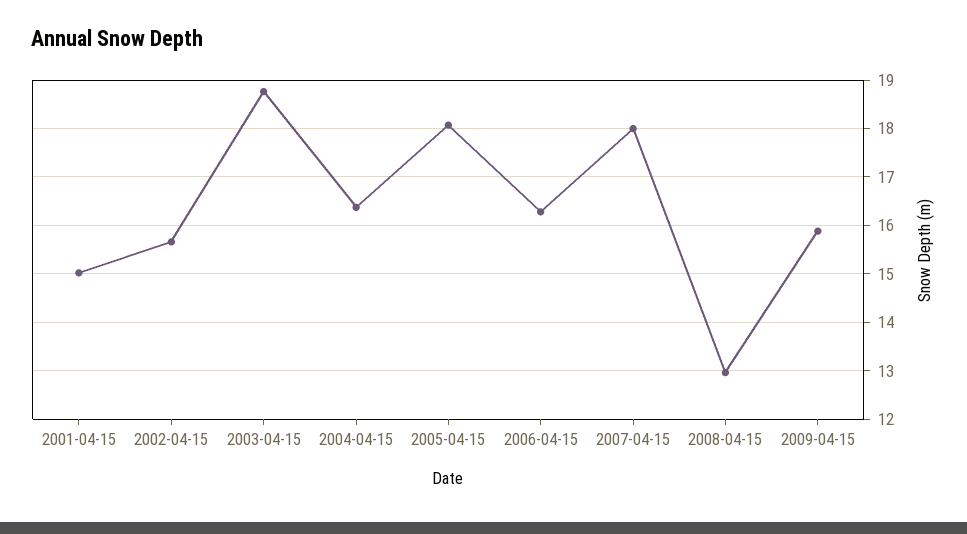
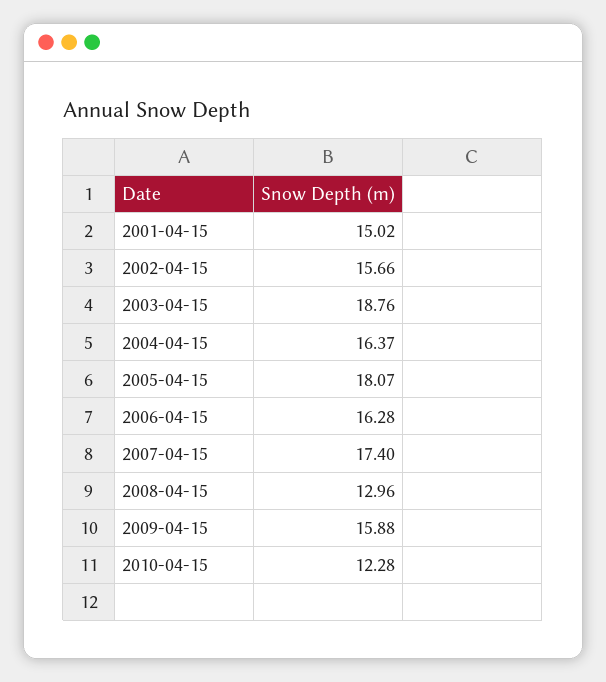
2007-04-15: 18 -> 17.4
2010-04-15: none -> 12.28

